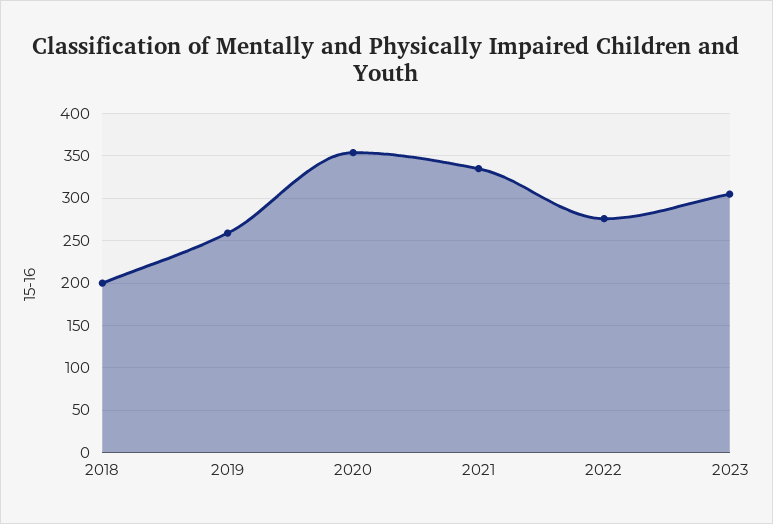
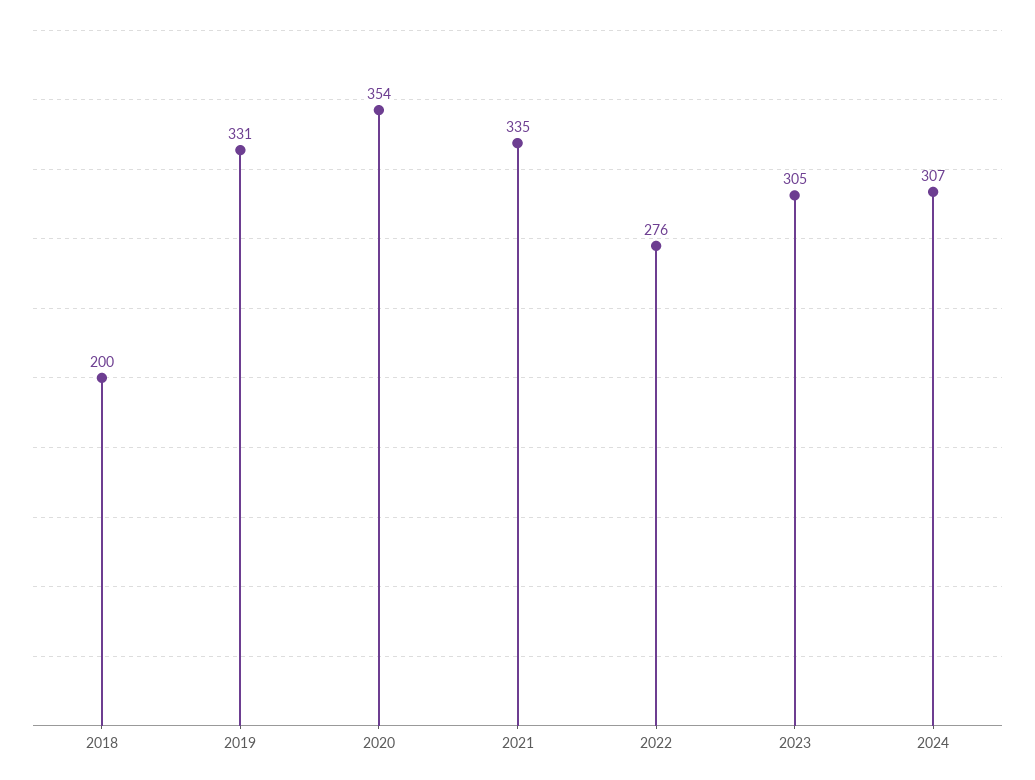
2019: 260 -> 331
2024: none -> 307

